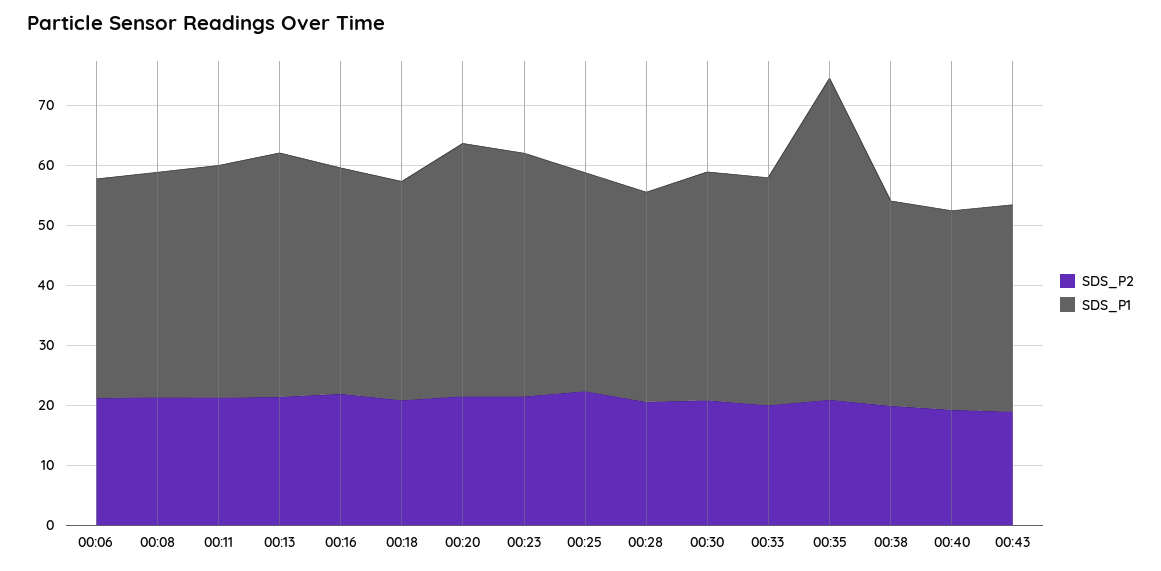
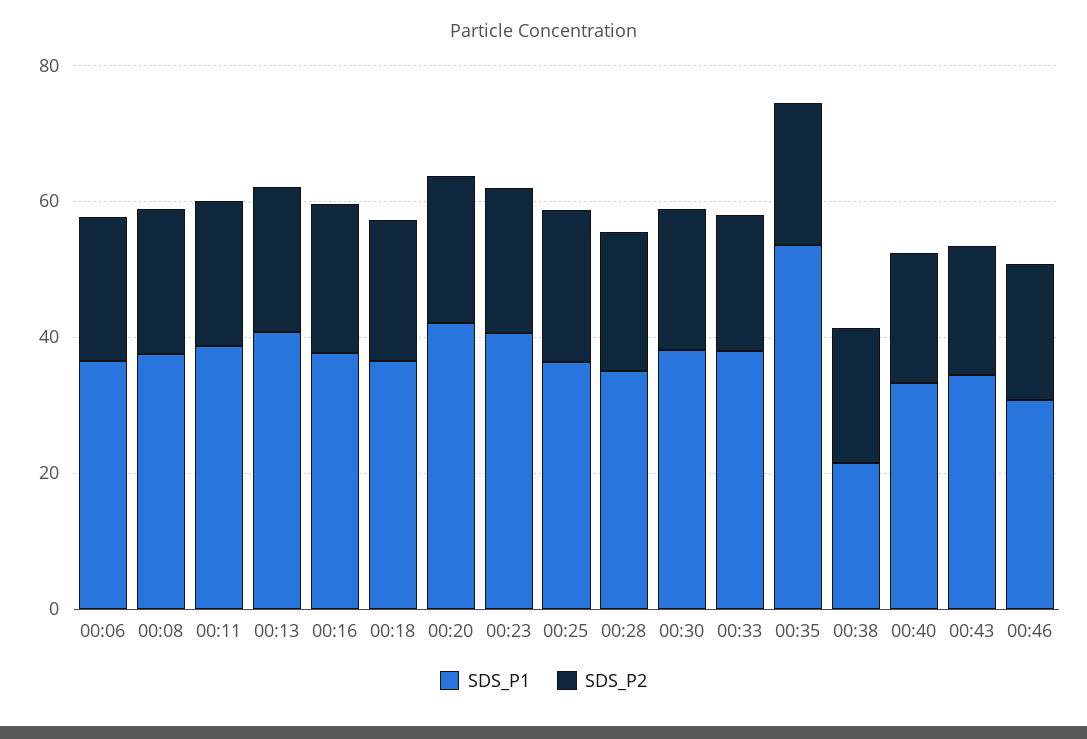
SDS_P1, 00:38: 34 -> 20
SDS_P1, 00:46: none -> 30
SDS_P2, 00:46: none -> 20

